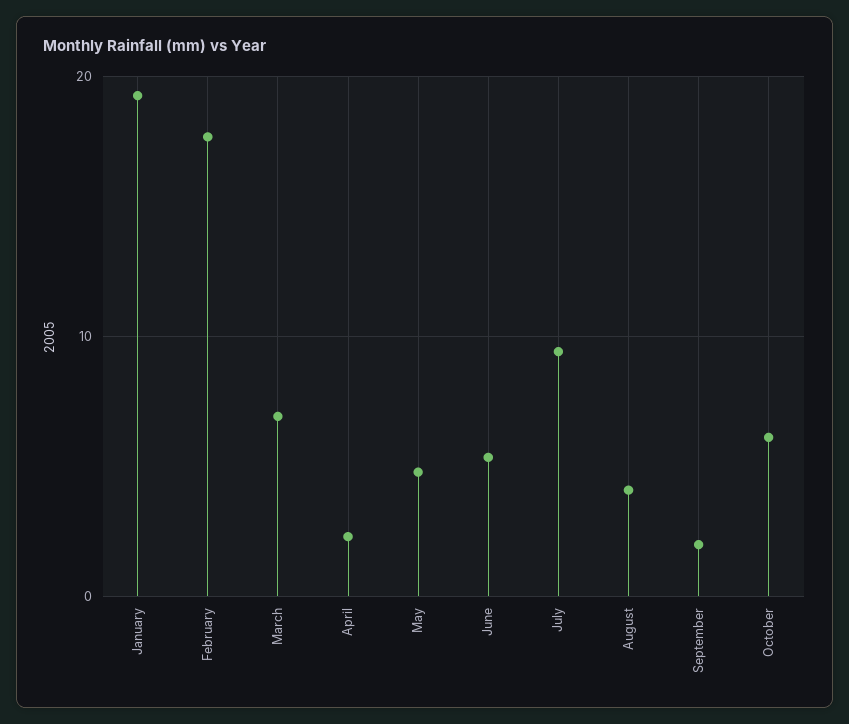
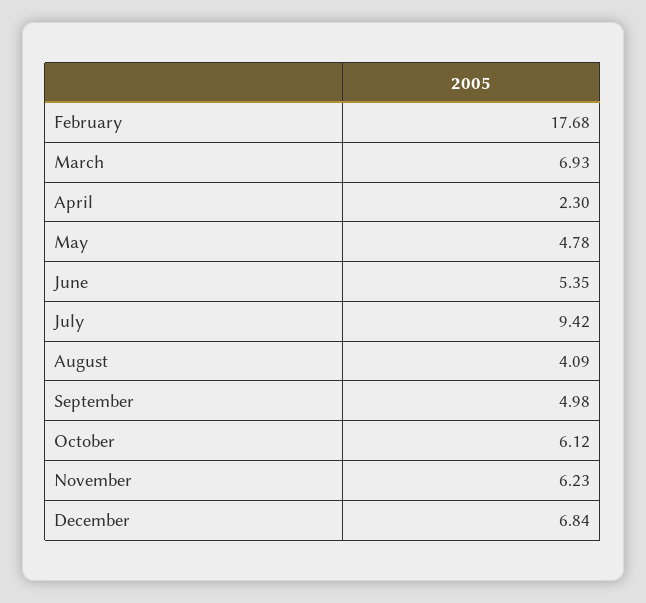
January: 19 -> none
September: 2 -> 4.98
November: none -> 6.23
December: none -> 6.84

